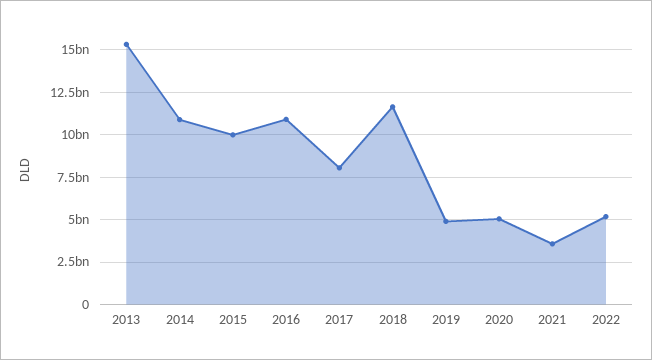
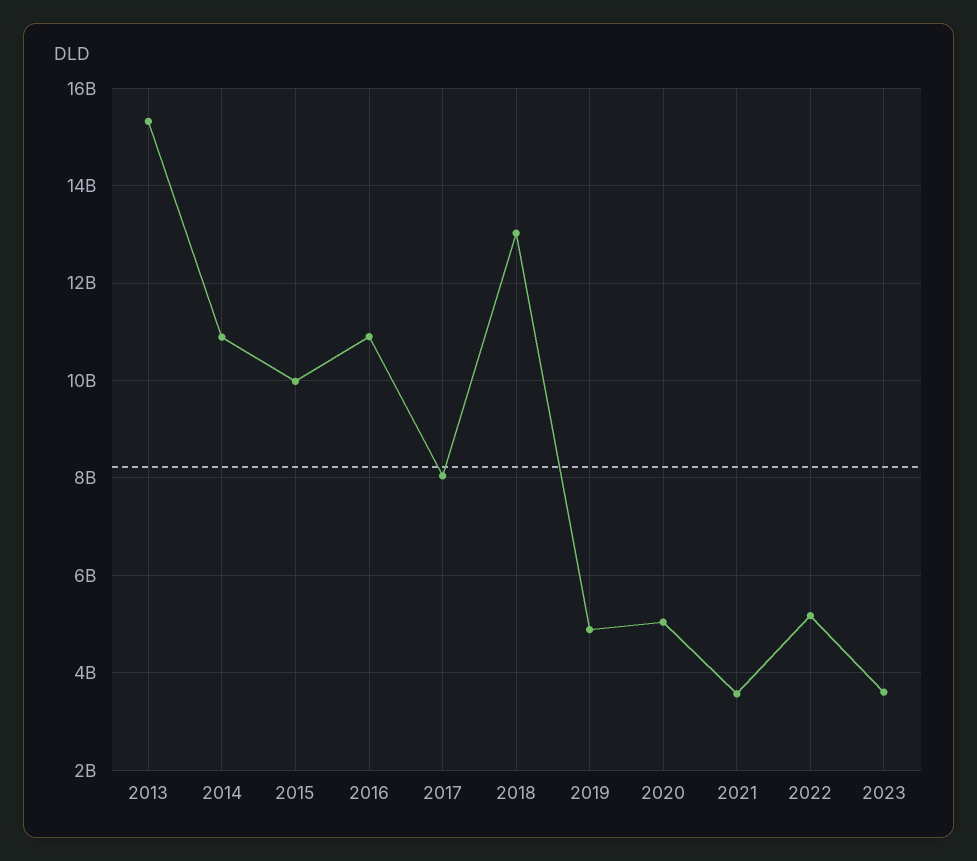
2018: 11500000000 -> 13000000000
2023: none -> 3600000000

